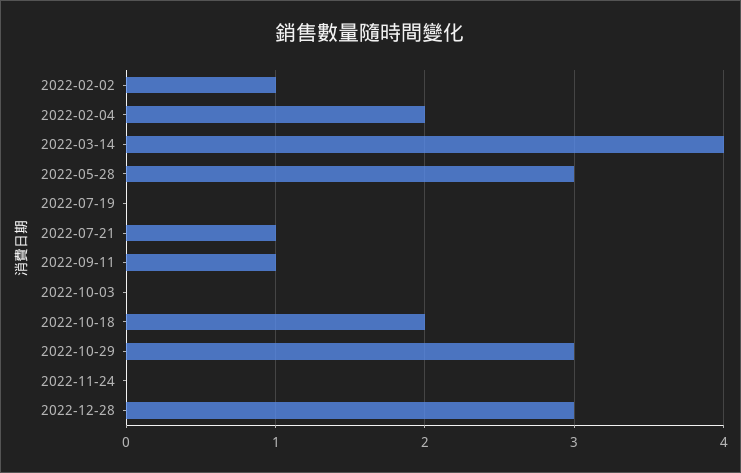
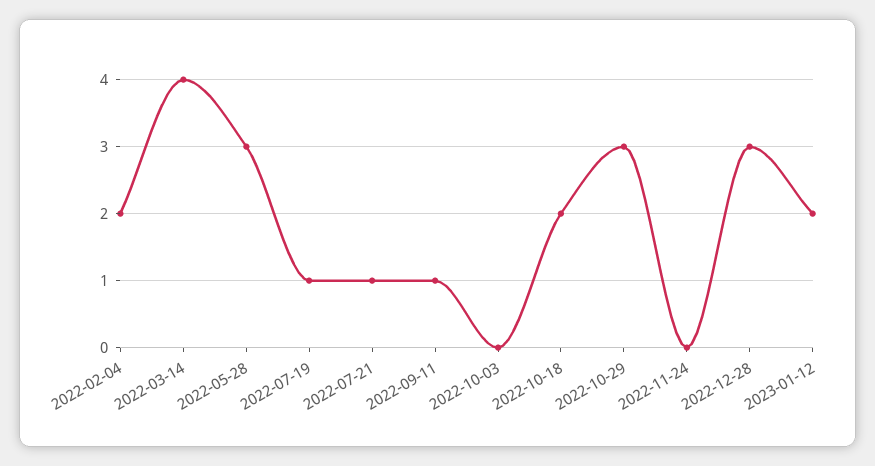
2022-02-02: 1 -> none
2022-07-19: 0 -> 1
2023-01-12: none -> 2

